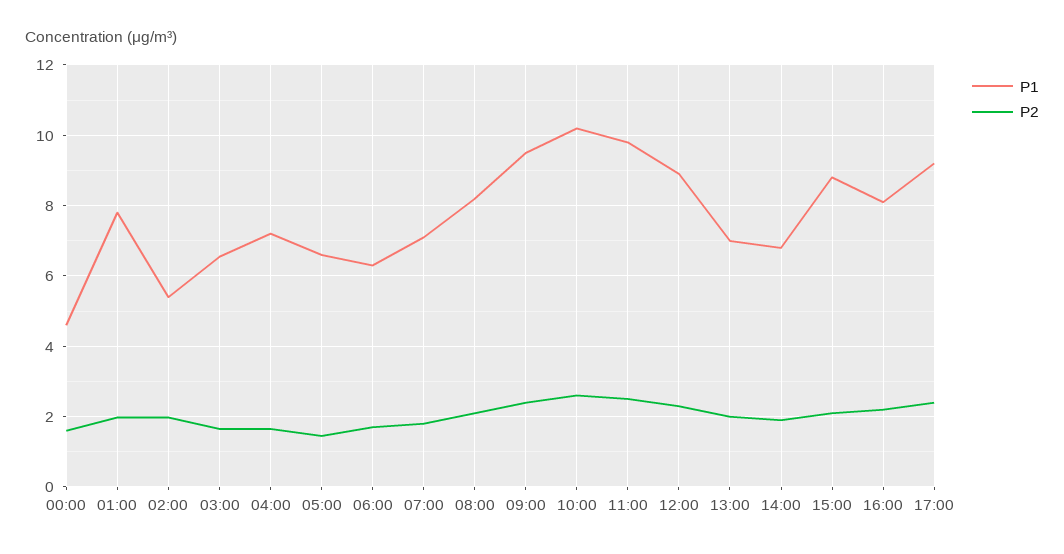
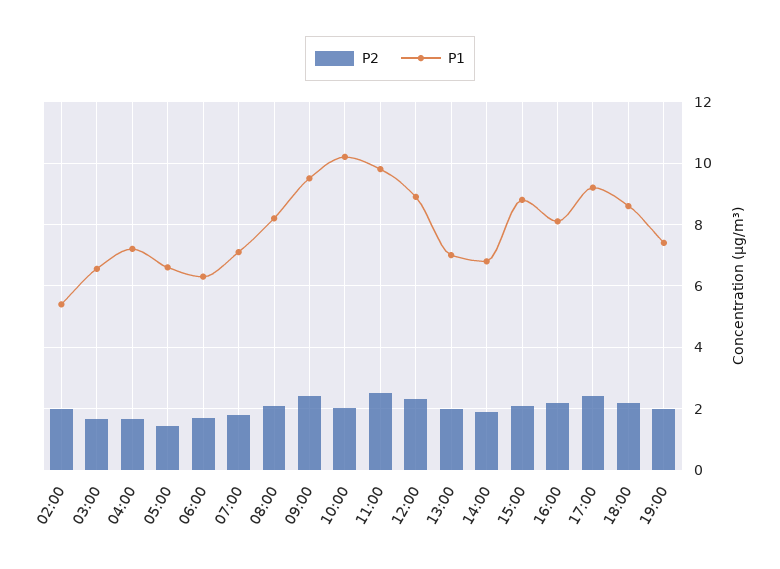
P1, 00:00: 4.6 -> none
P2, 00:00: 1.6 -> none
P1, 01:00: 7.8 -> none
P2, 01:00: 2 -> none
P2, 10:00: 2.6 -> 2
P2, 18:00: none -> 2.2
P1, 18:00: none -> 8.6
P2, 19:00: none -> 2
P1, 19:00: none -> 7.4

